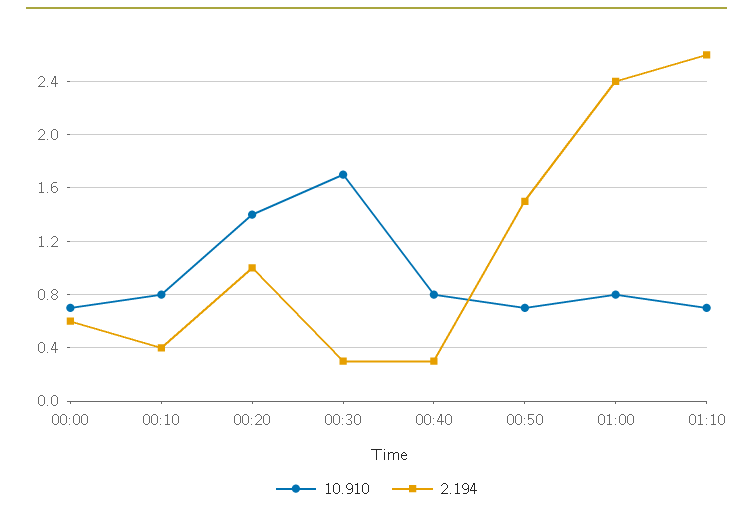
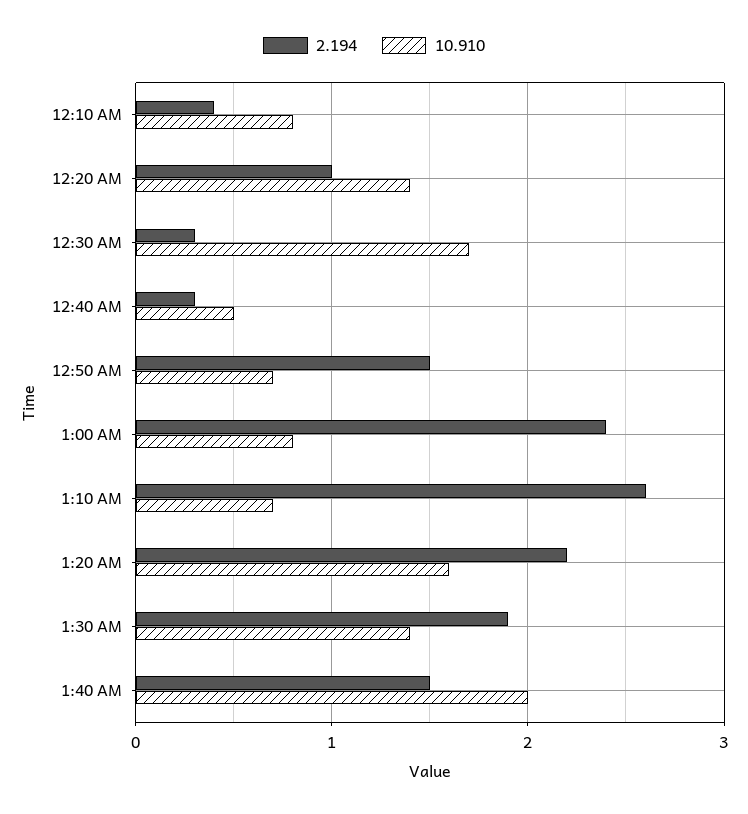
10.910, 00:00: 0.7 -> none
2.194, 00:00: 0.6 -> none
10.910, 00:40: 0.8 -> 0.5
2.194, 1:20 AM: none -> 2.2
10.910, 1:20 AM: none -> 1.6
2.194, 1:30 AM: none -> 1.9
10.910, 1:30 AM: none -> 1.4
2.194, 1:40 AM: none -> 1.5
10.910, 1:40 AM: none -> 2

